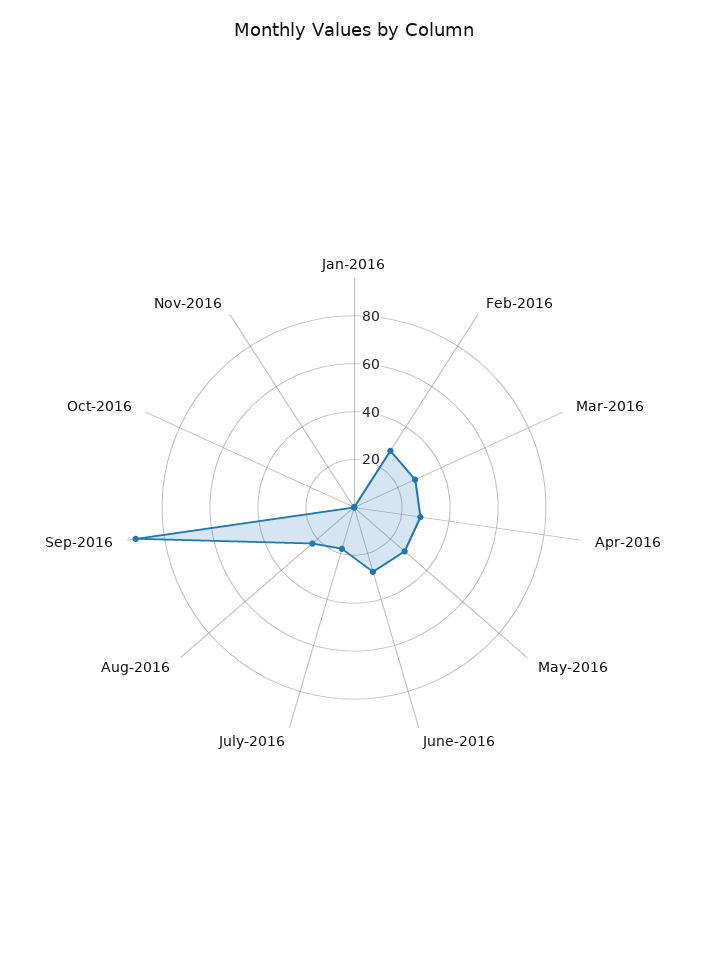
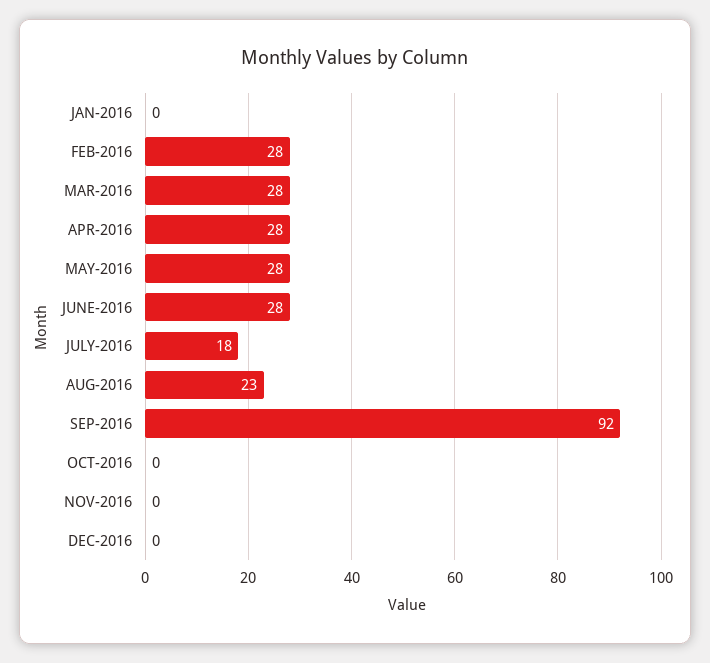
DEC-2016: none -> 0

